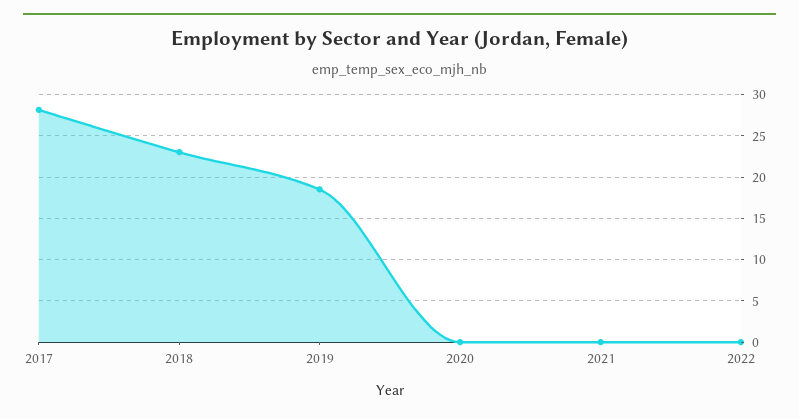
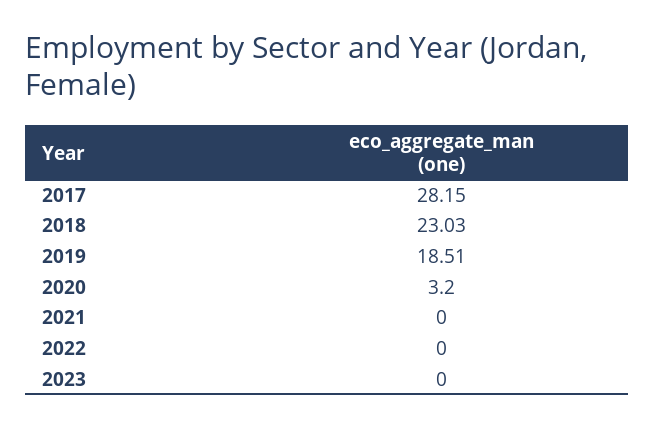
2020: 0 -> 3.2
2023: none -> 0

